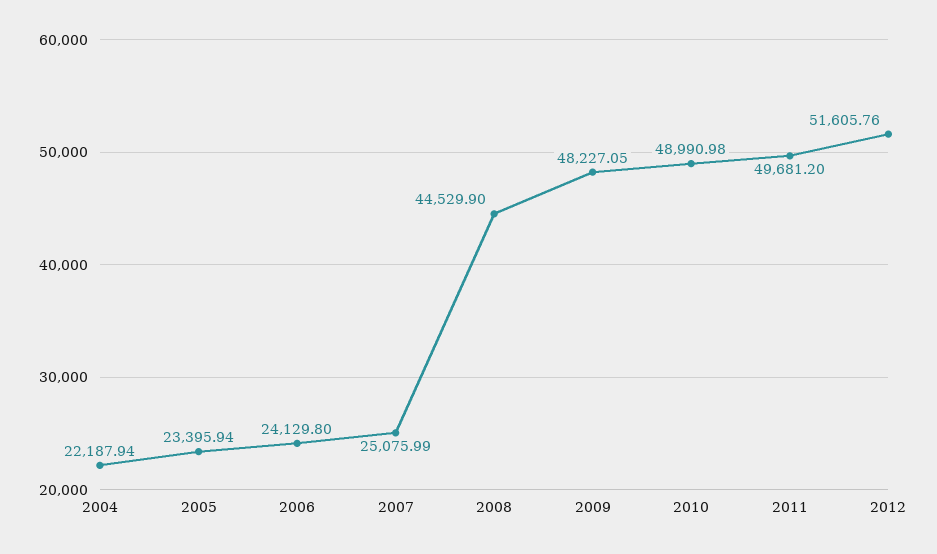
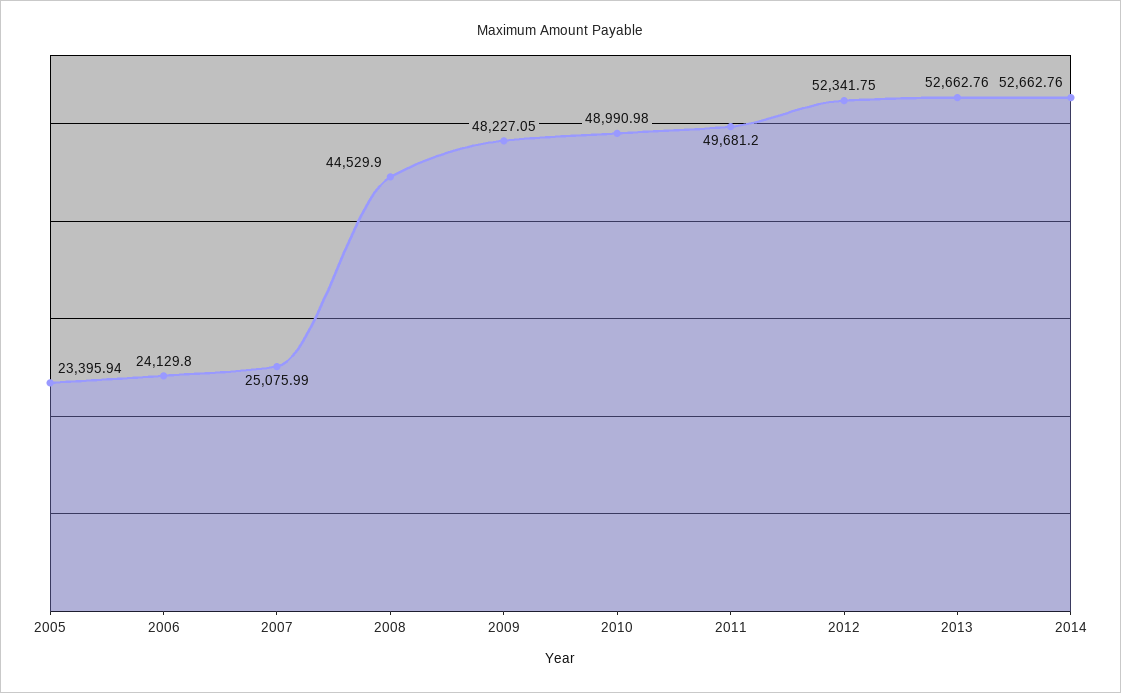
2004: 22187.94 -> none
2012: 51605.76 -> 52341.75
2013: none -> 52662.76
2014: none -> 52662.76

